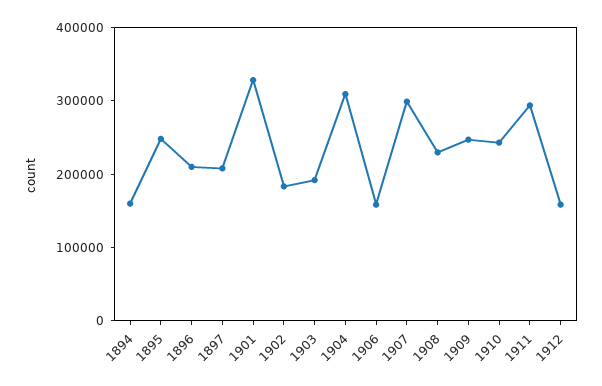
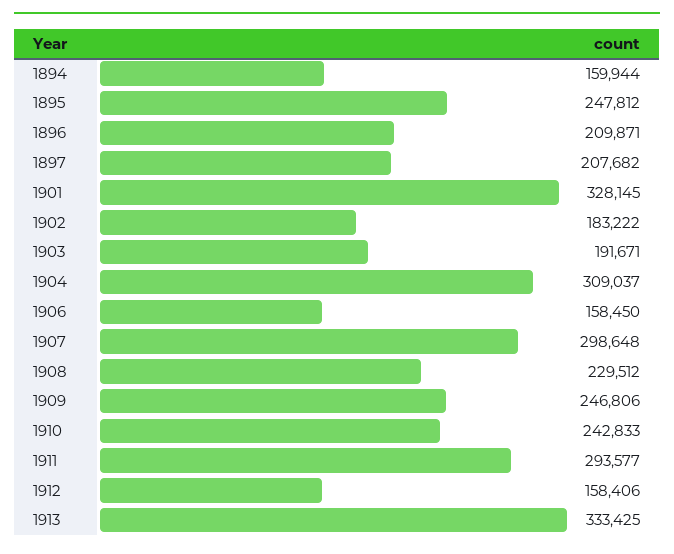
1913: none -> 333425

